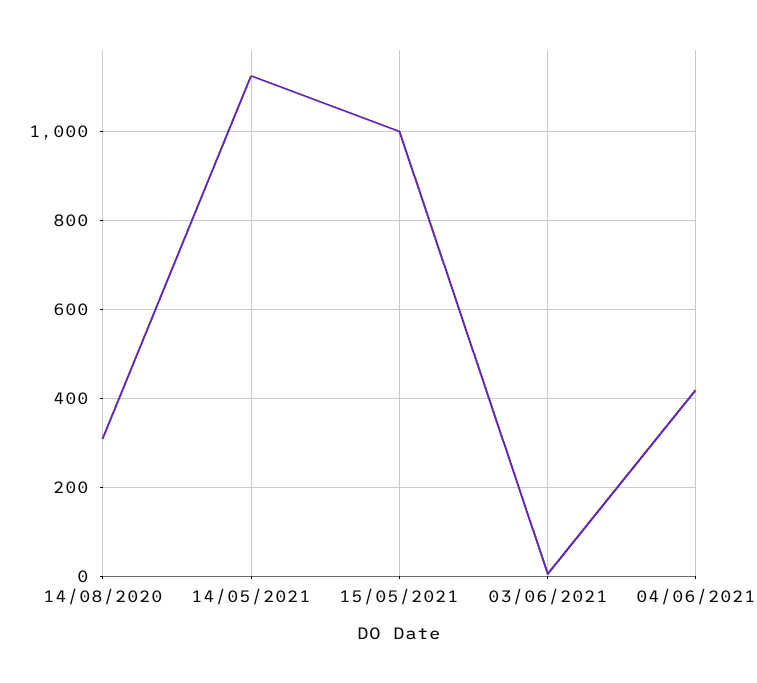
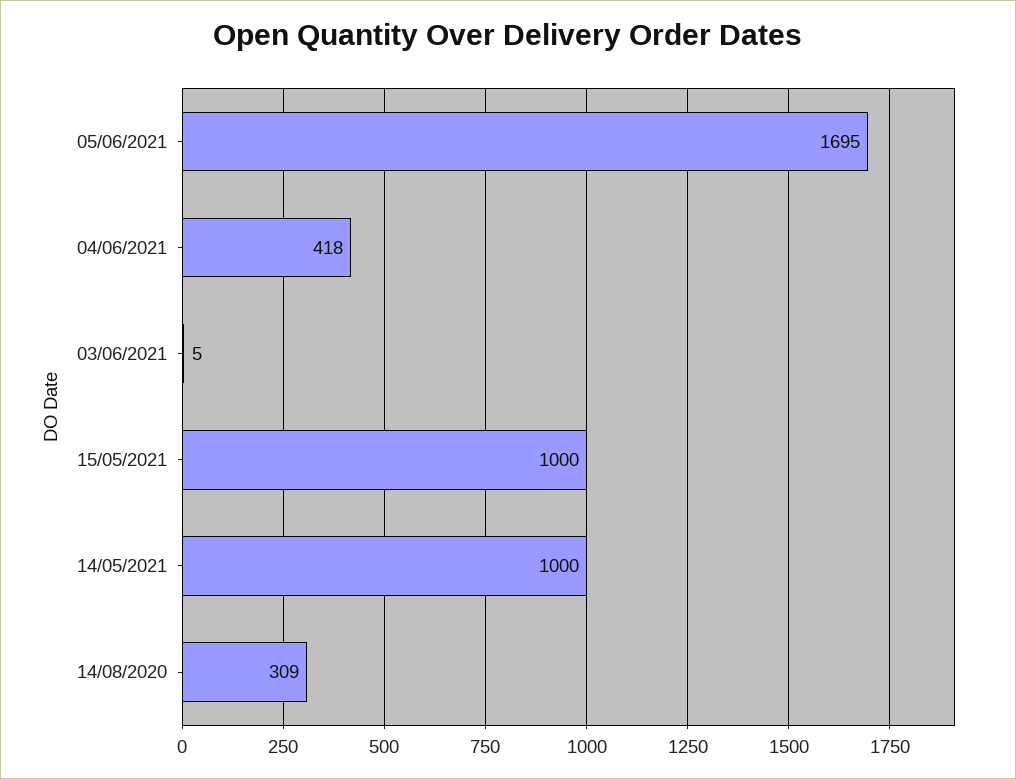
14/05/2021: 1120 -> 1000
05/06/2021: none -> 1695

